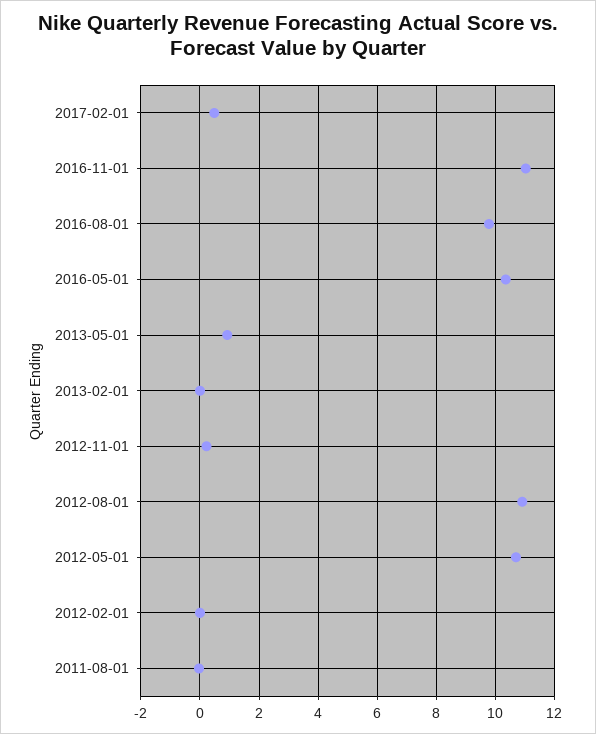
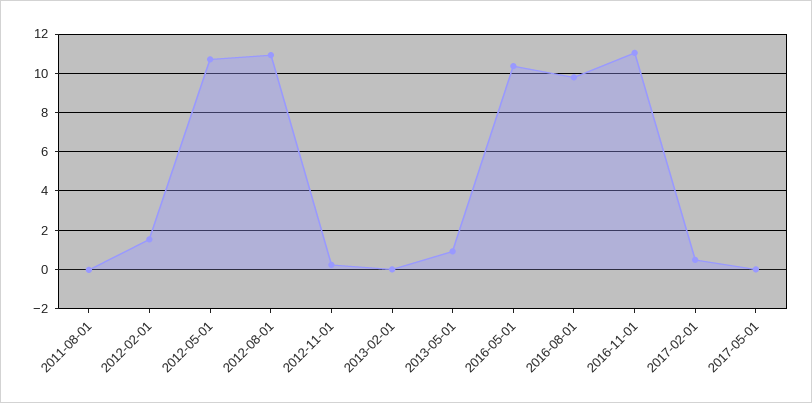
2012-02-01: 0 -> 1.5
2017-05-01: none -> 0

